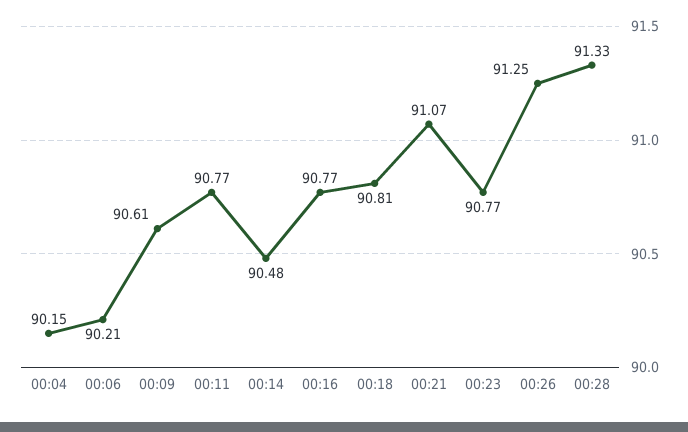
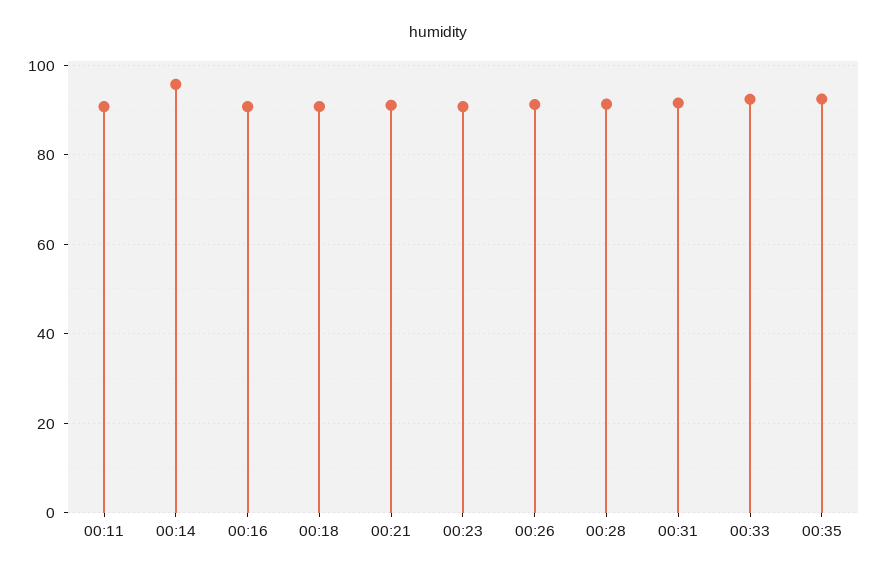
00:04: 90.15 -> none
00:06: 90.21 -> none
00:09: 90.61 -> none
00:14: 90.48 -> 96
00:31: none -> 92
00:33: none -> 92
00:35: none -> 92

